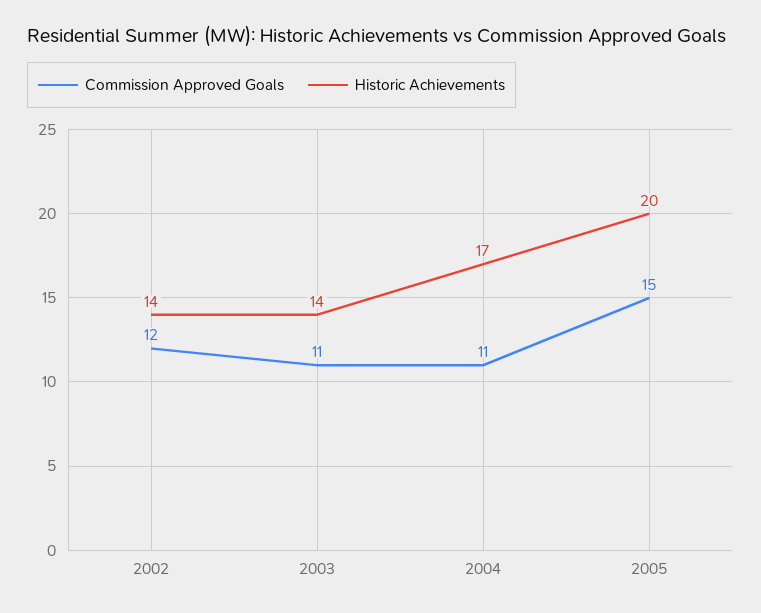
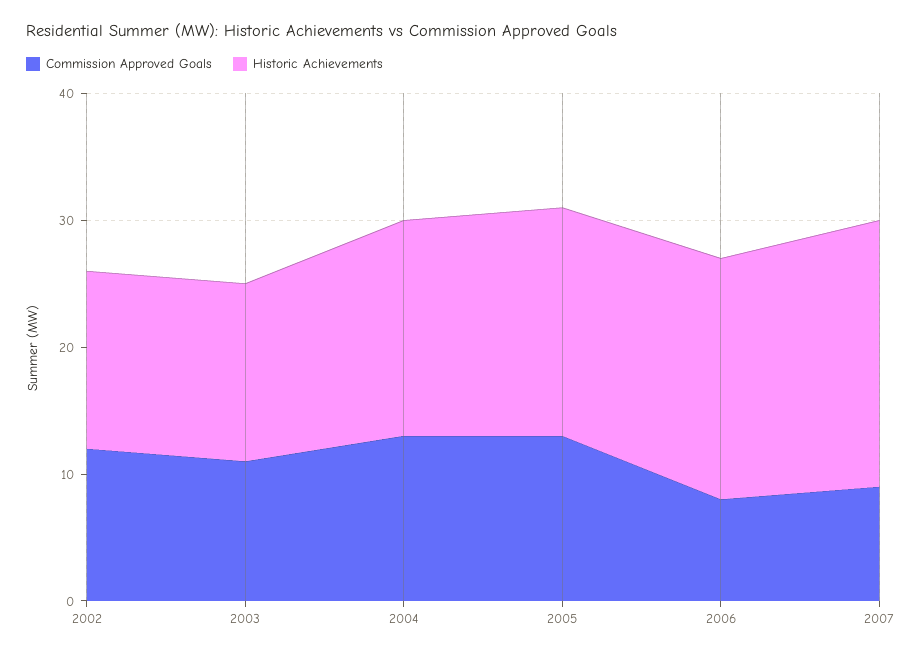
Commission Approved Goals, 2004: 11 -> 13
Commission Approved Goals, 2005: 15 -> 13
Historic Achievements, 2005: 20 -> 18
Commission Approved Goals, 2006: none -> 8
Historic Achievements, 2006: none -> 19
Commission Approved Goals, 2007: none -> 9
Historic Achievements, 2007: none -> 21

